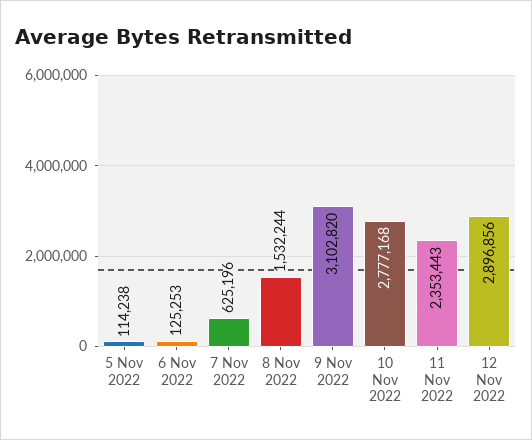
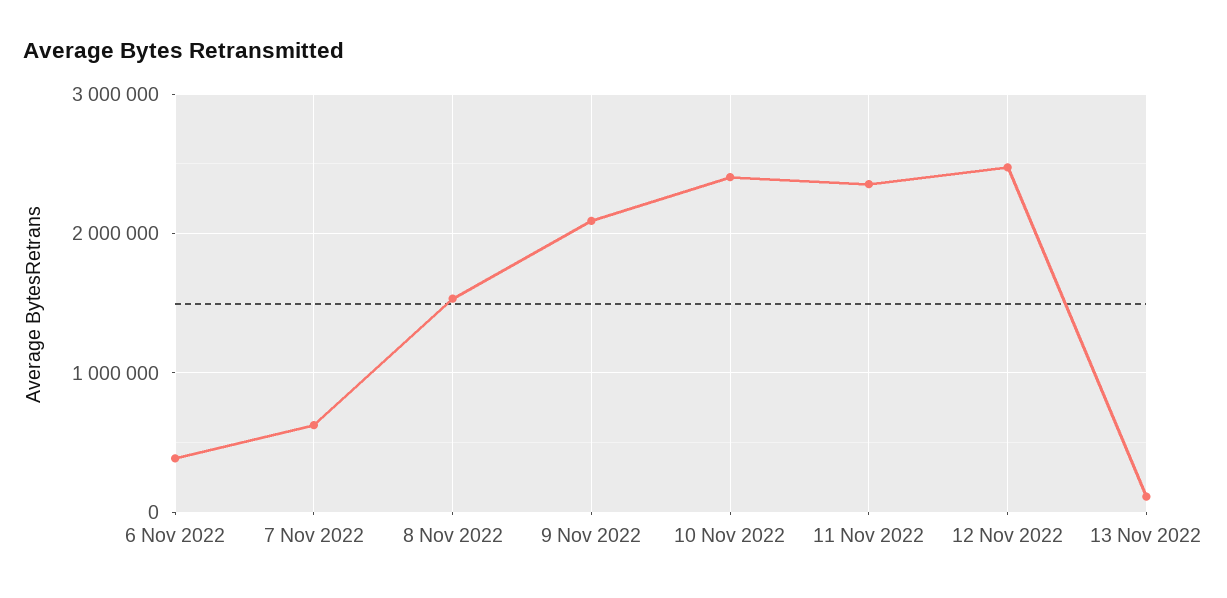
5 Nov 2022: 114238 -> none
6 Nov 2022: 125253 -> 400000
9 Nov 2022: 3102820 -> 2100000
10 Nov 2022: 2777168 -> 2400000
12 Nov 2022: 2896856 -> 2500000
13 Nov 2022: none -> 100000

